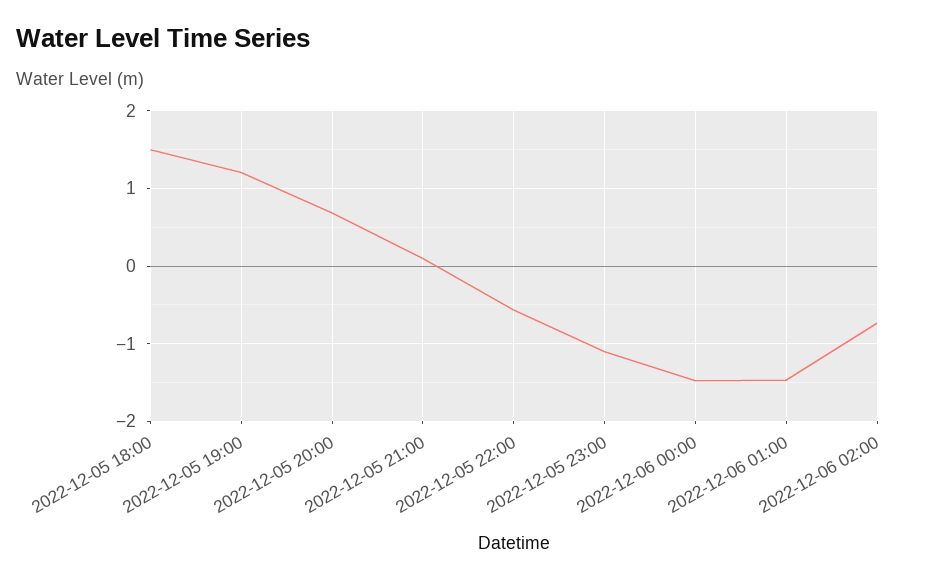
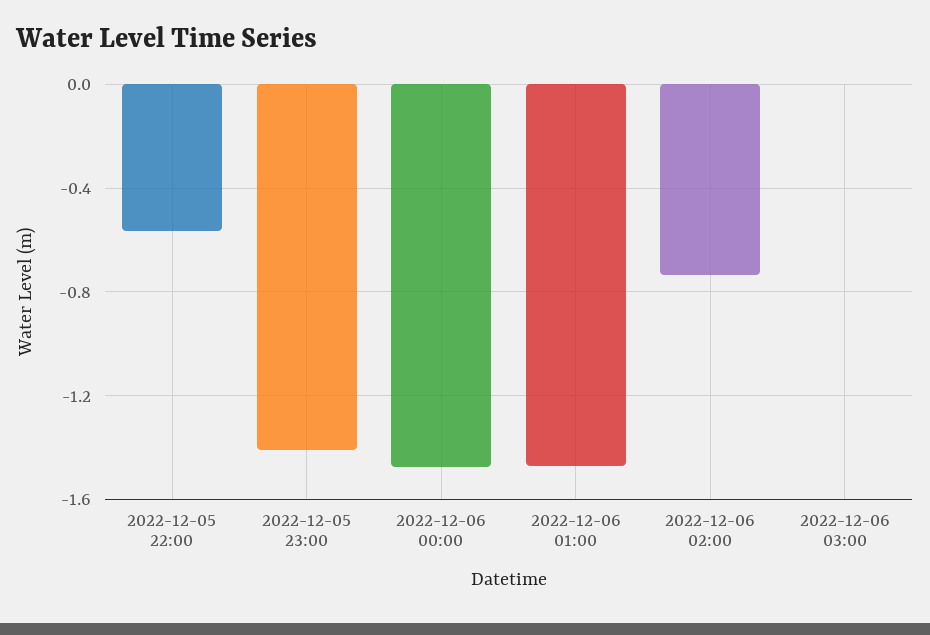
2022-12-05 18:00: 1.5 -> none
2022-12-05 19:00: 1.2 -> none
2022-12-05 20:00: 0.7 -> none
2022-12-05 21:00: 0.1 -> none
2022-12-05 23:00: -1.1 -> -1.4
2022-12-06 03:00: none -> 0

